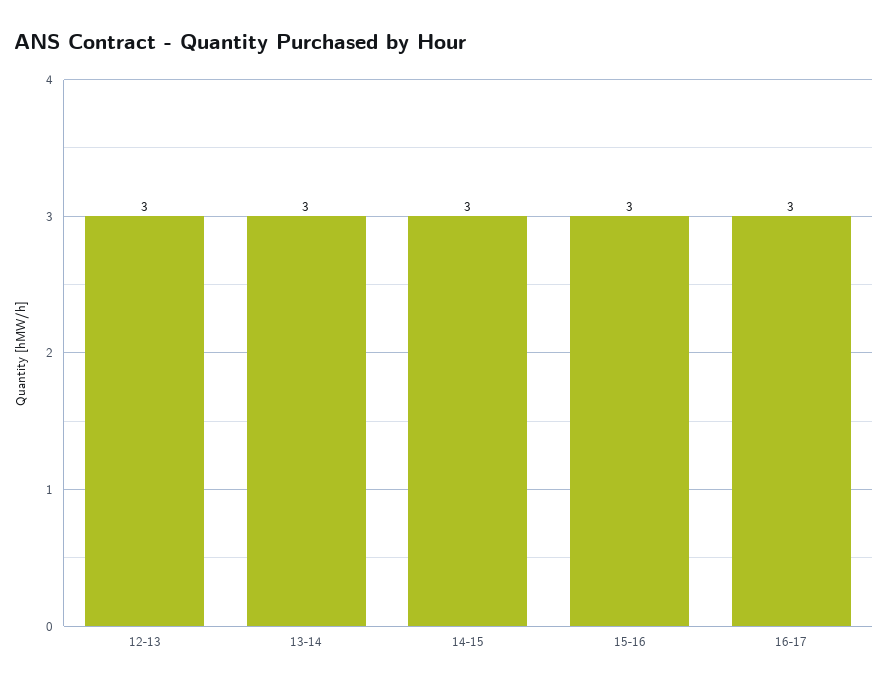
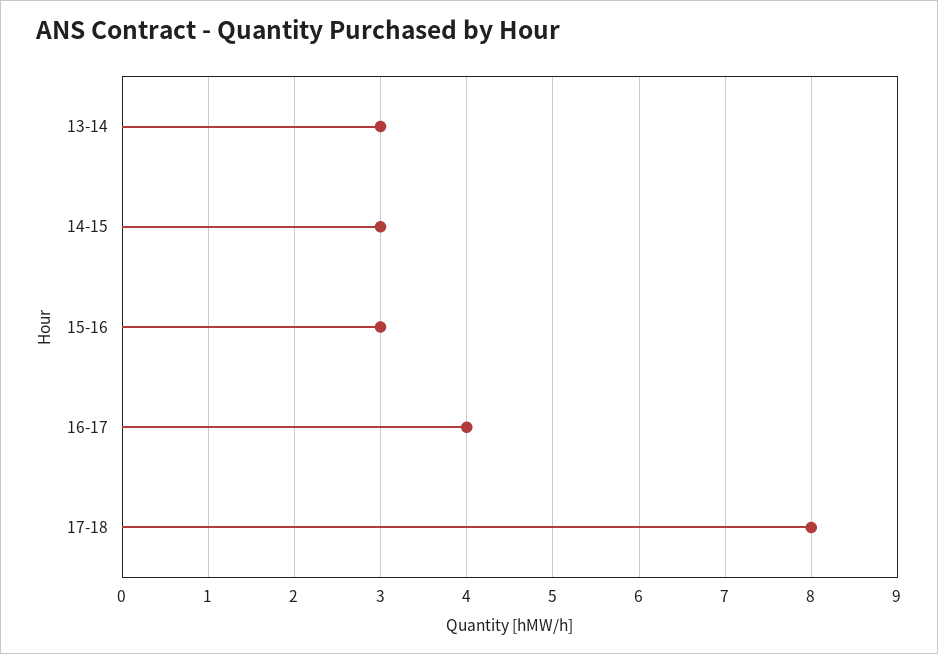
12-13: 3 -> none
16-17: 3 -> 4
17-18: none -> 8

